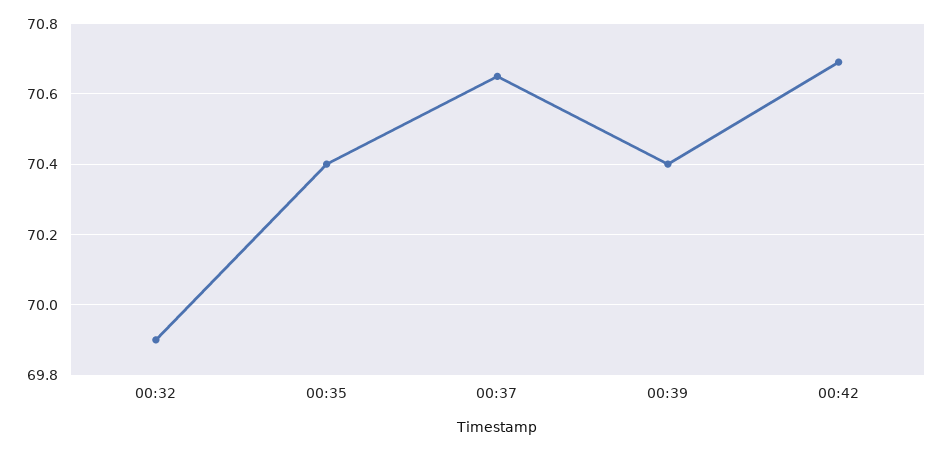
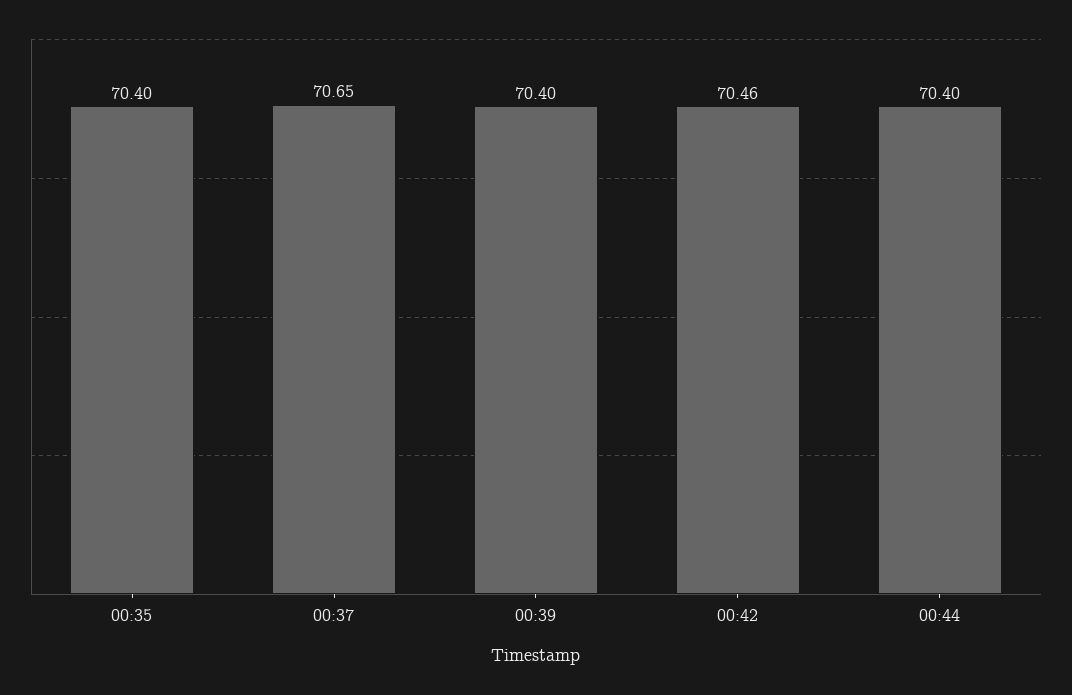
00:32: 69.9 -> none
00:42: 70.7 -> 70.46
00:44: none -> 70.4

